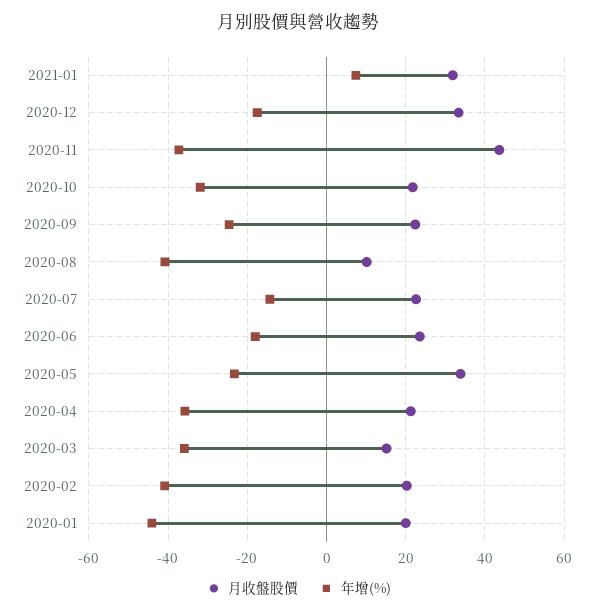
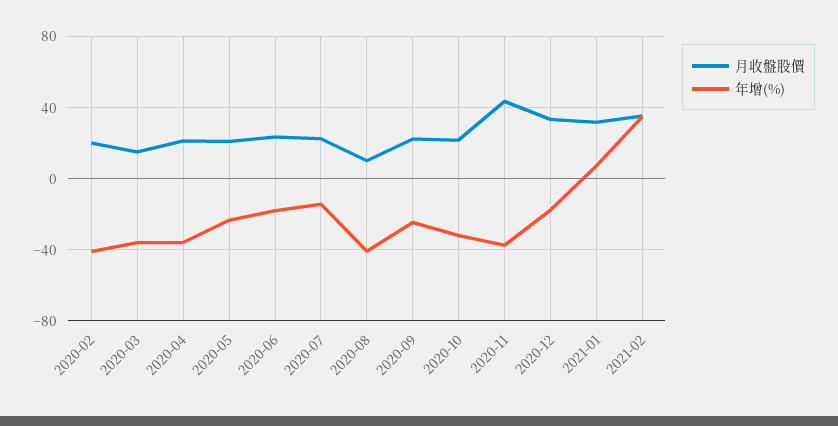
月收盤股價, 2020-05: 34 -> 20
月收盤股價, 2020-01: 20 -> none
年增(%), 2020-01: -44 -> none
月收盤股價, 2021-02: none -> 35
年增(%), 2021-02: none -> 35

